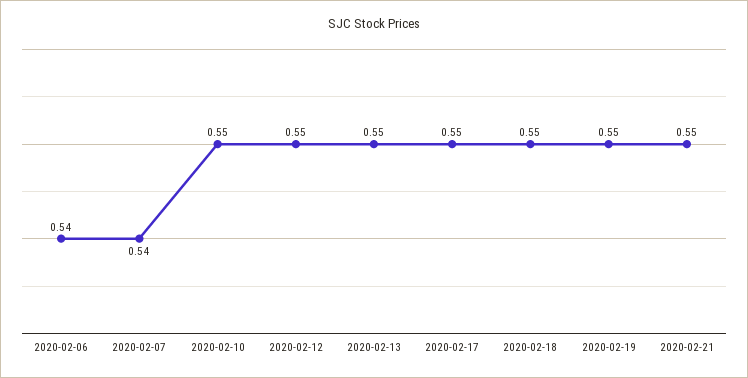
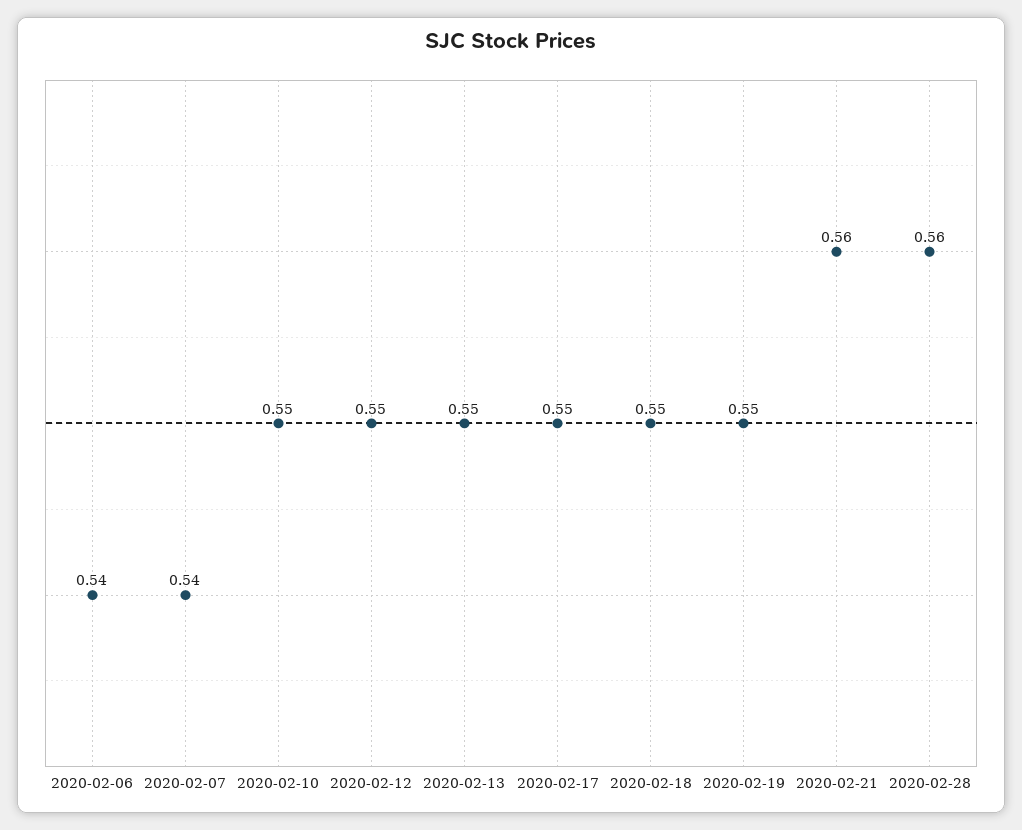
2020-02-21: 0.55 -> 0.56
2020-02-28: none -> 0.56

